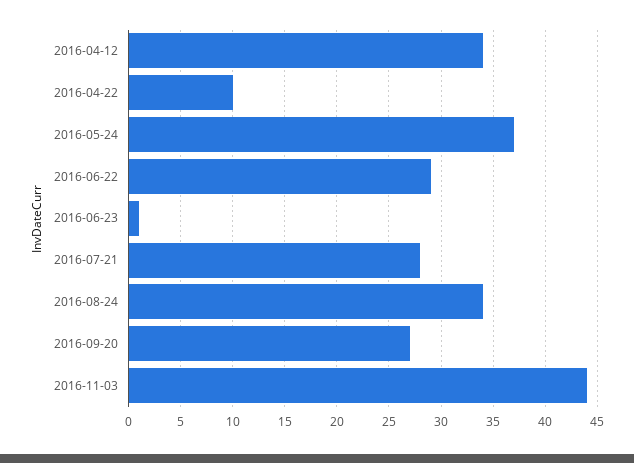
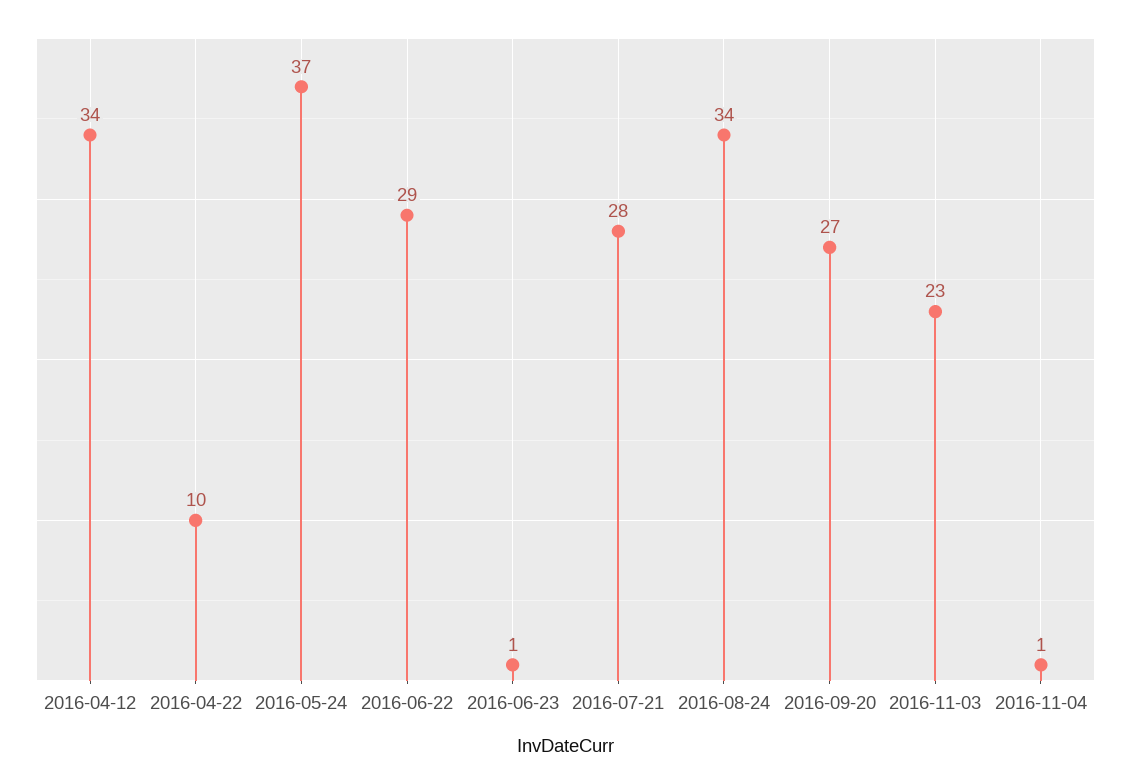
2016-11-03: 44 -> 23
2016-11-04: none -> 1

